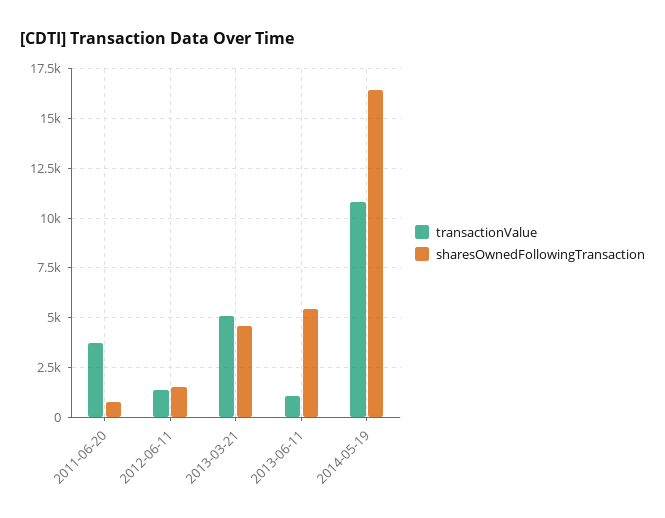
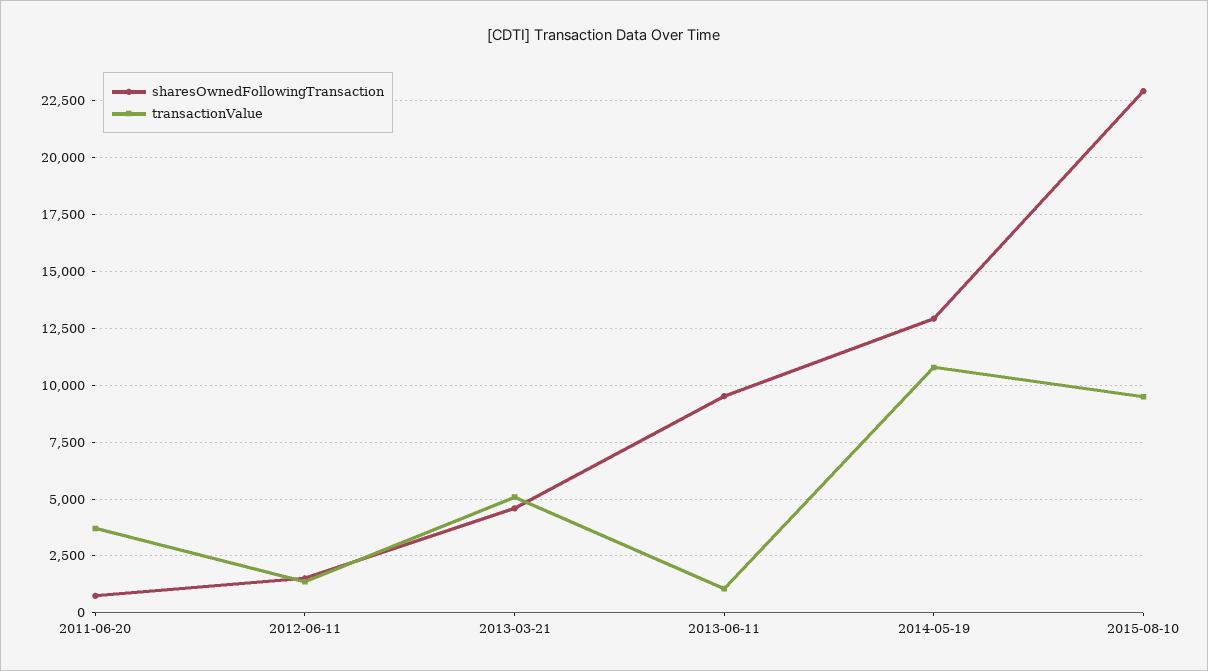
sharesOwnedFollowingTransaction, 2013-06-11: 5500 -> 9500
sharesOwnedFollowingTransaction, 2014-05-19: 16500 -> 13000
sharesOwnedFollowingTransaction, 2015-08-10: none -> 23000
transactionValue, 2015-08-10: none -> 9500

